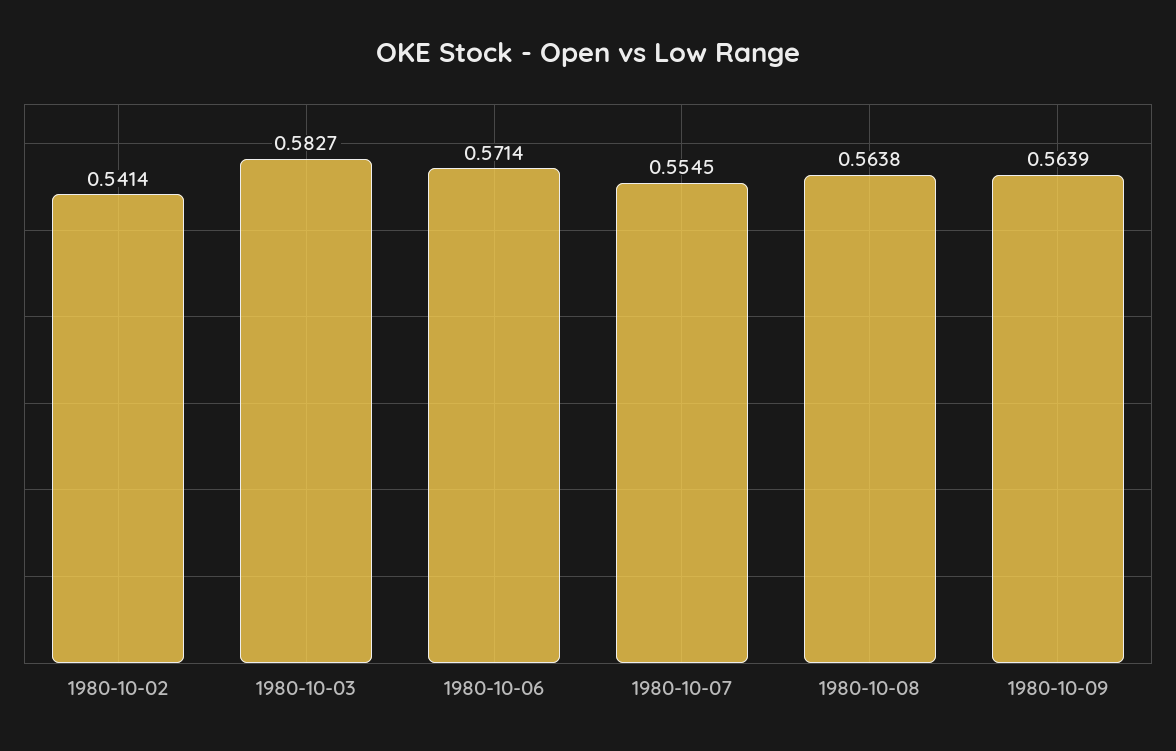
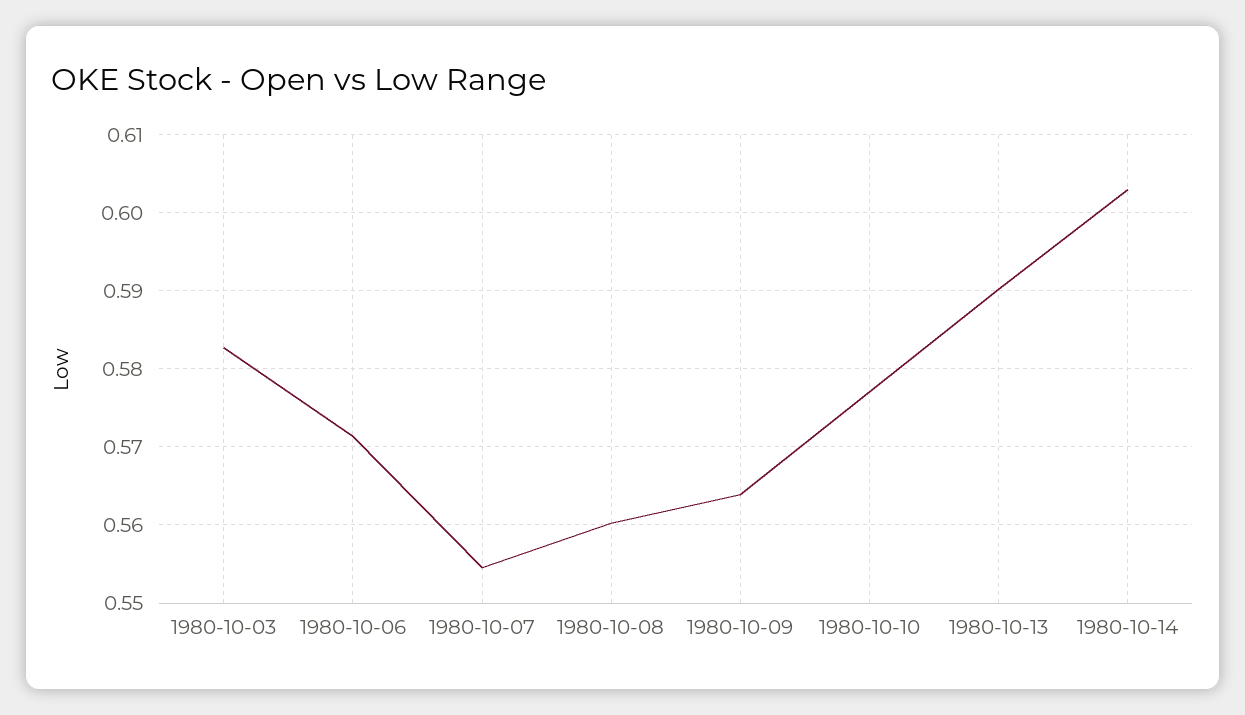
1980-10-02: 0.5414 -> none
1980-10-08: 0.5638 -> 0.56
1980-10-10: none -> 0.577
1980-10-13: none -> 0.59
1980-10-14: none -> 0.603

